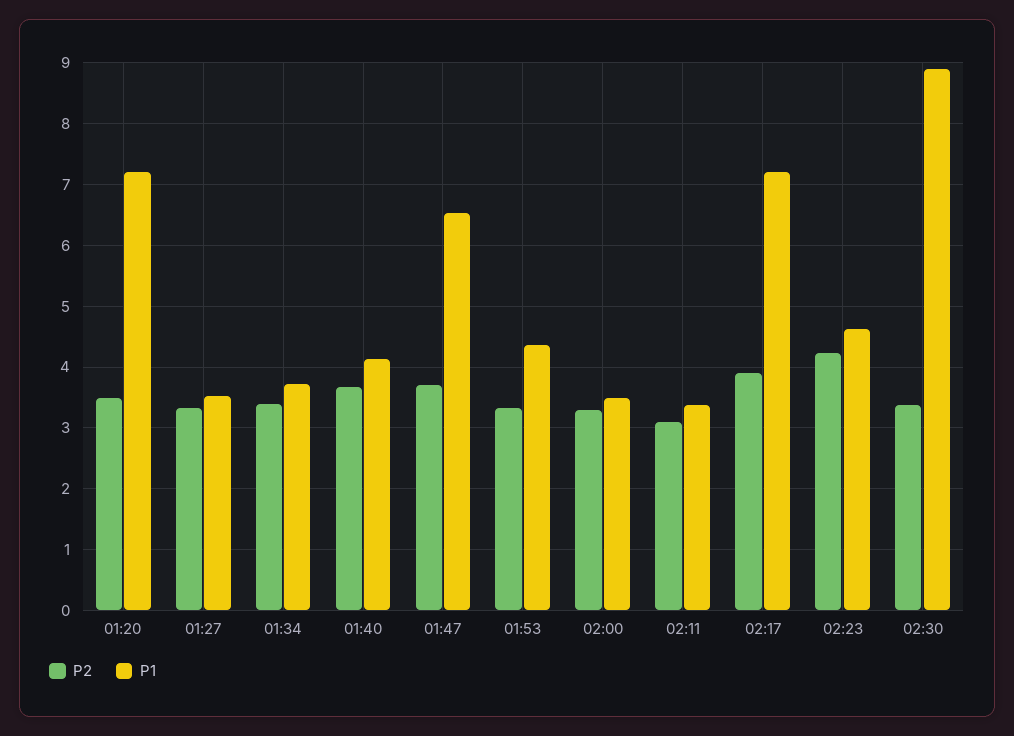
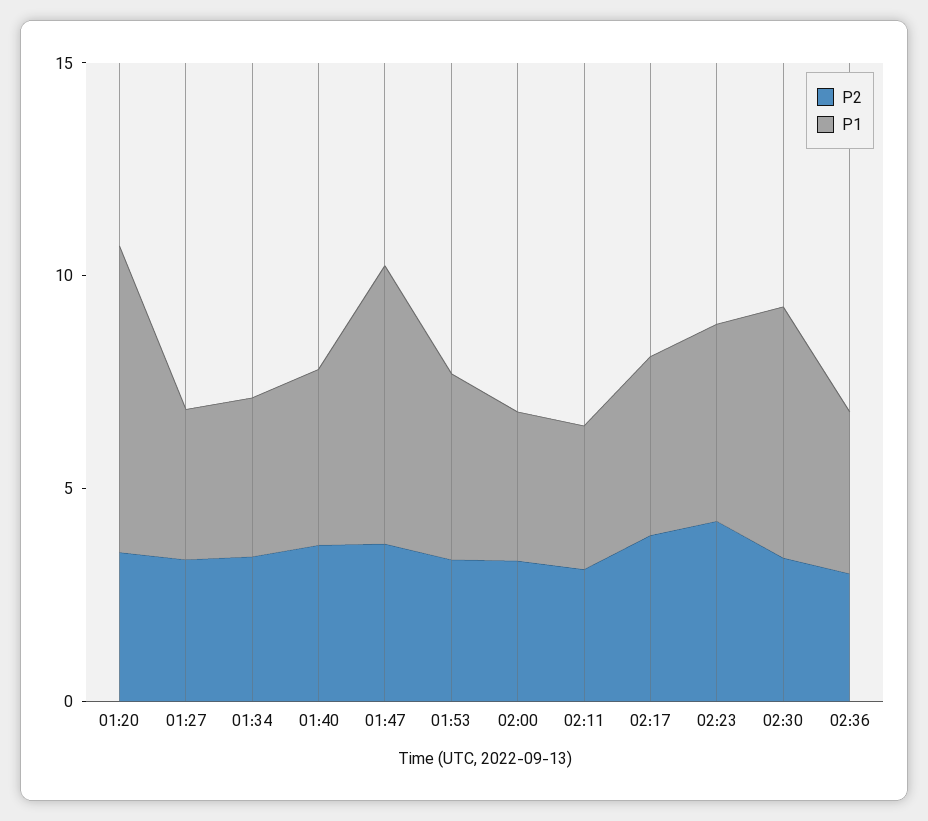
P1, 02:17: 7.2 -> 4
P1, 02:30: 8.9 -> 6
P2, 02:36: none -> 3
P1, 02:36: none -> 4

